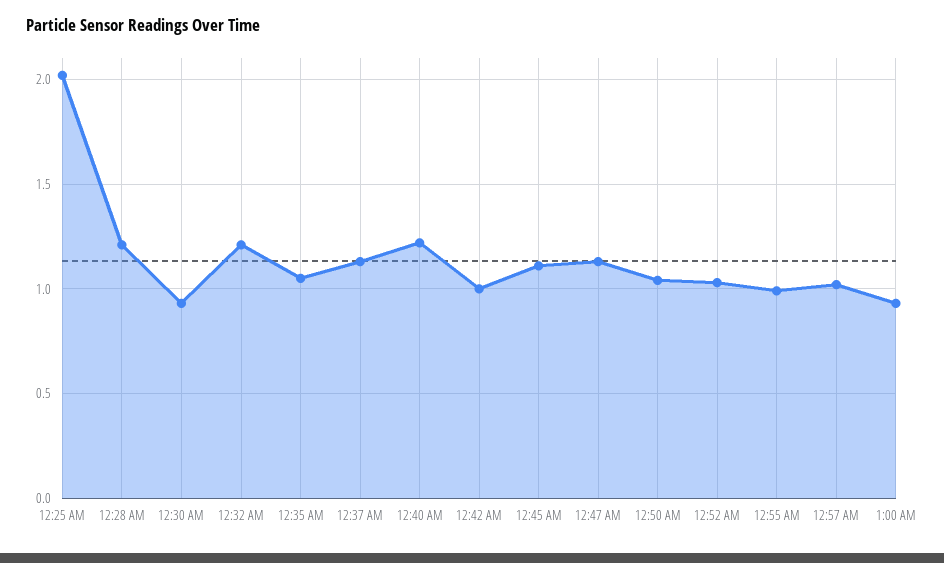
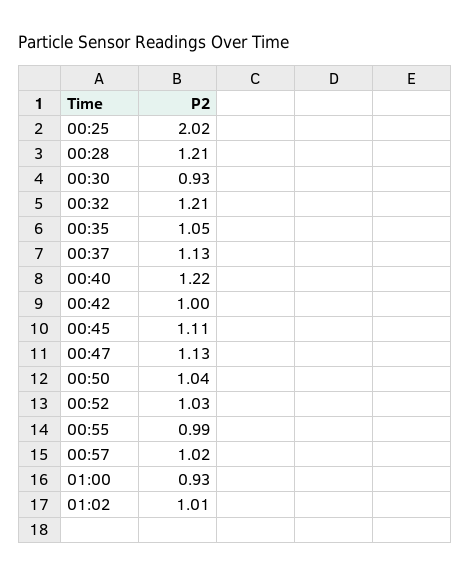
01:02: none -> 1.01

